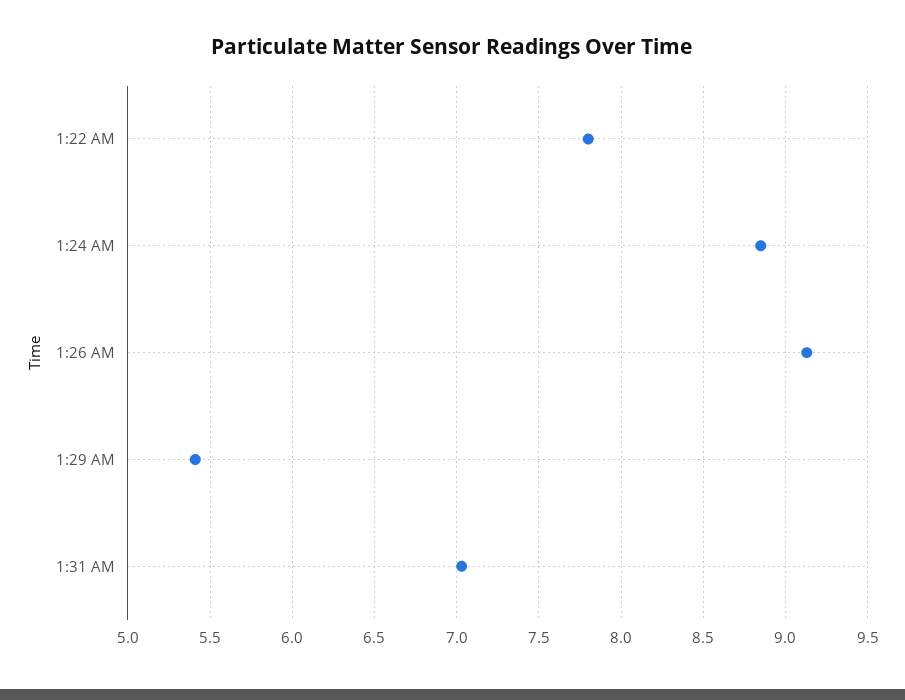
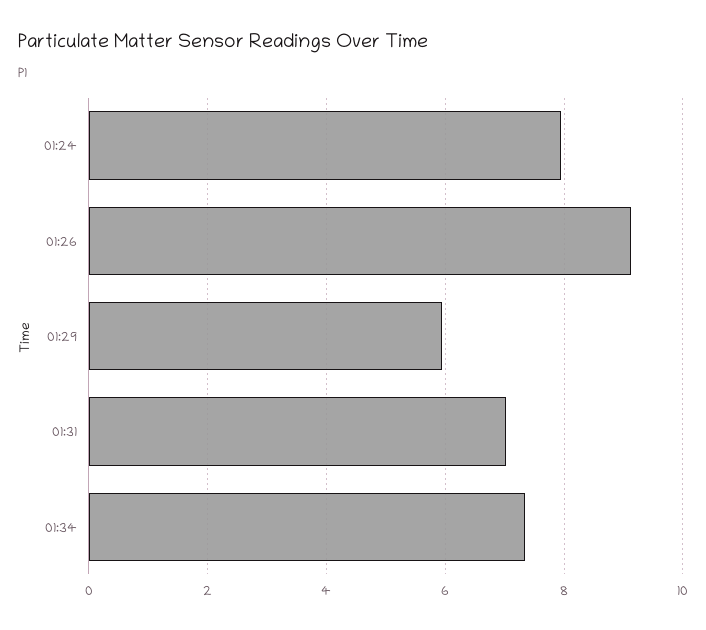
1:22 AM: 7.8 -> none
1:24 AM: 8.85 -> 8
1:29 AM: 5.4 -> 6
01:34: none -> 7.4

